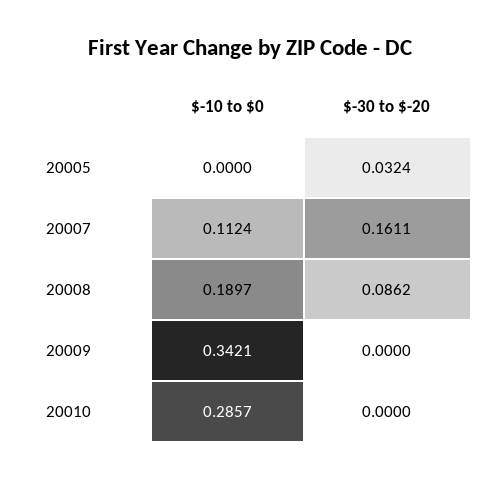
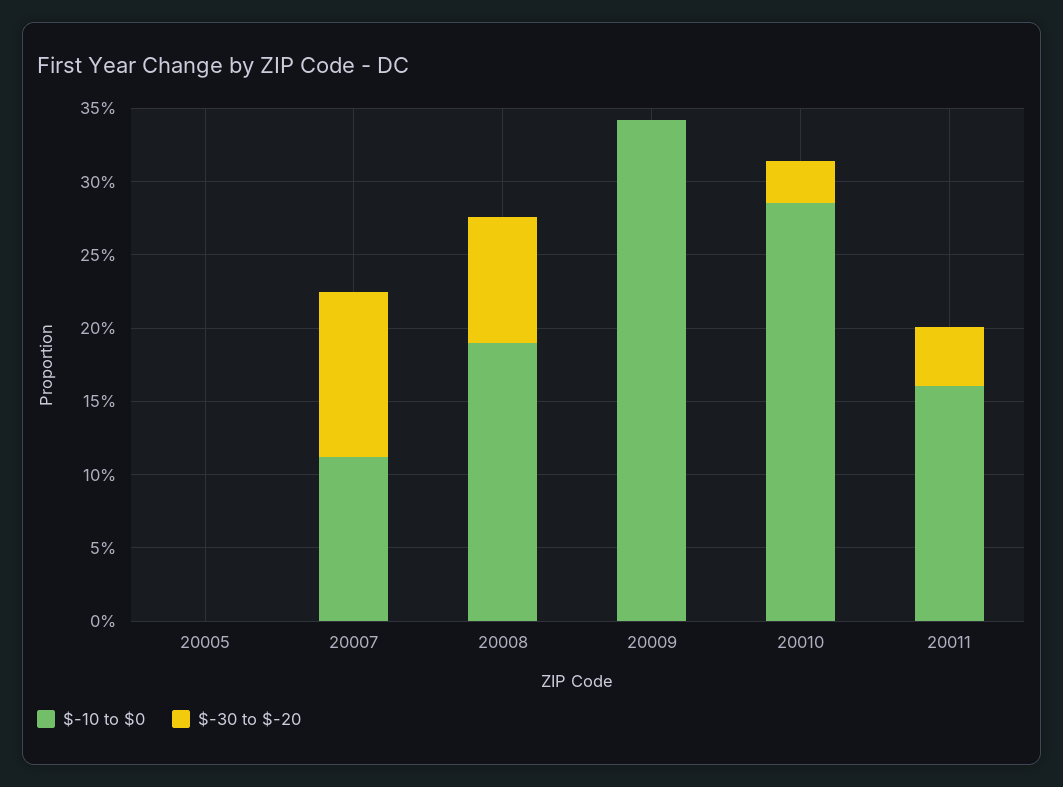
$-30 to $-20, 20005: 0.0324 -> 0
$-30 to $-20, 20007: 0.1611 -> 0.11
$-30 to $-20, 20010: 0 -> 0.03
$-10 to $0, 20011: none -> 0.16
$-30 to $-20, 20011: none -> 0.04

